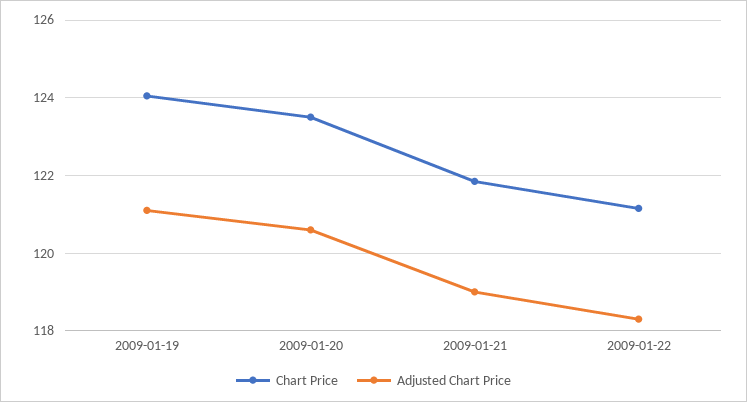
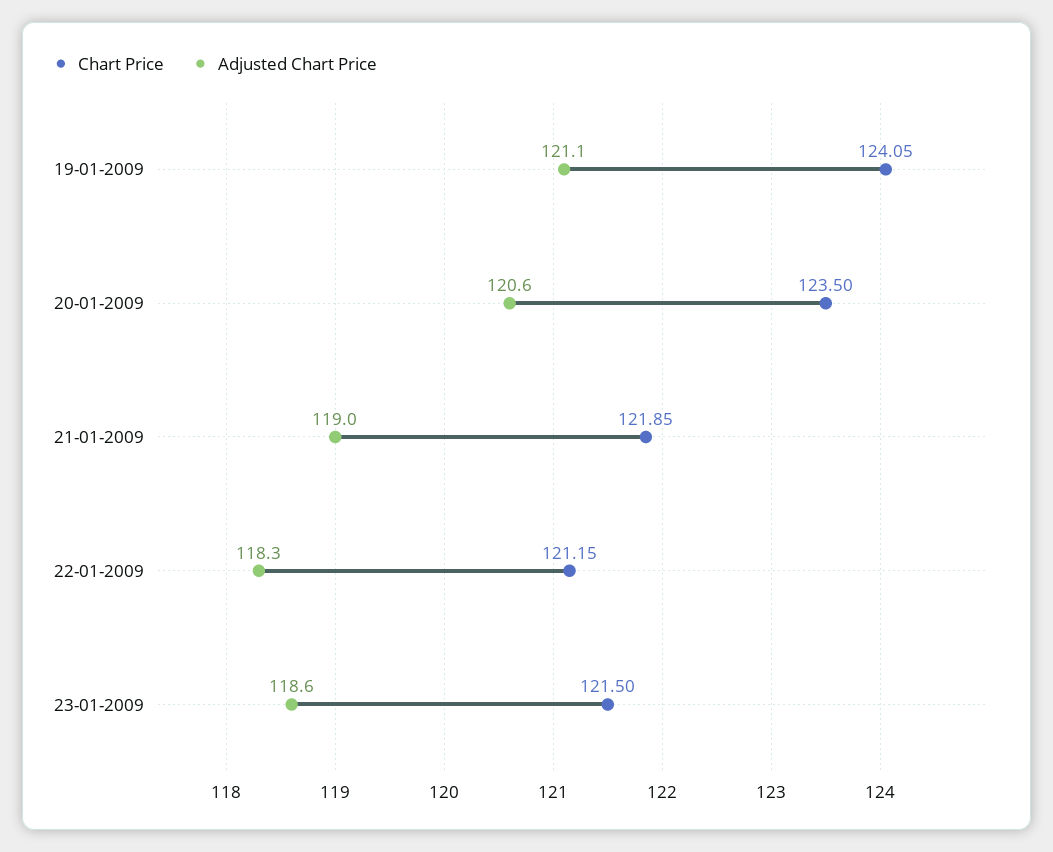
Chart Price, 23-01-2009: none -> 121.5
Adjusted Chart Price, 23-01-2009: none -> 118.6

